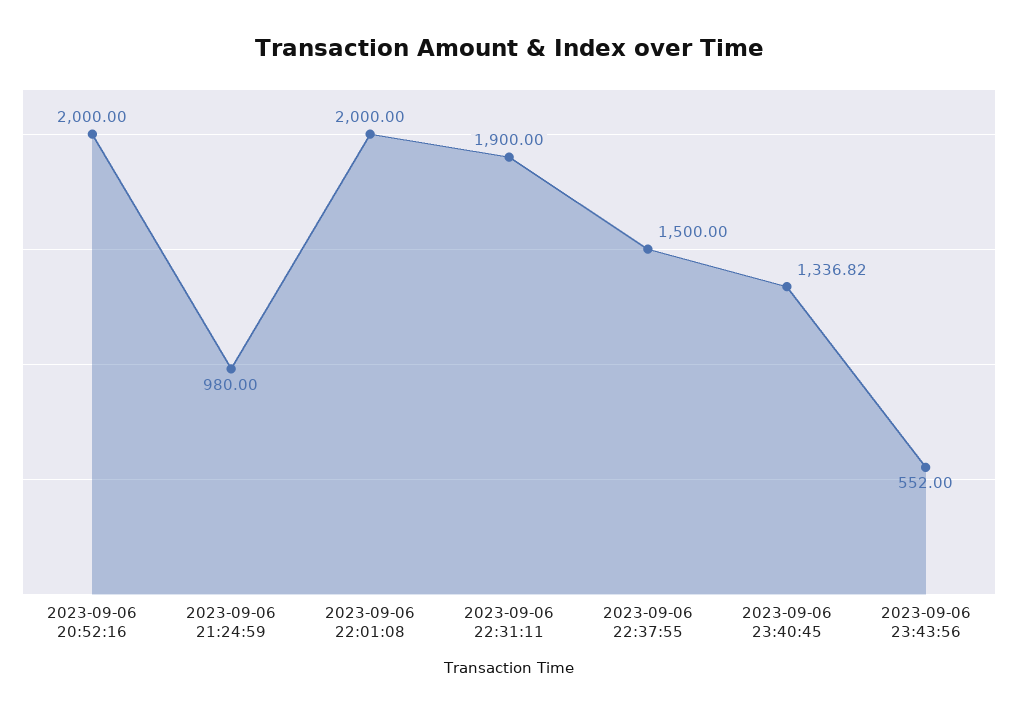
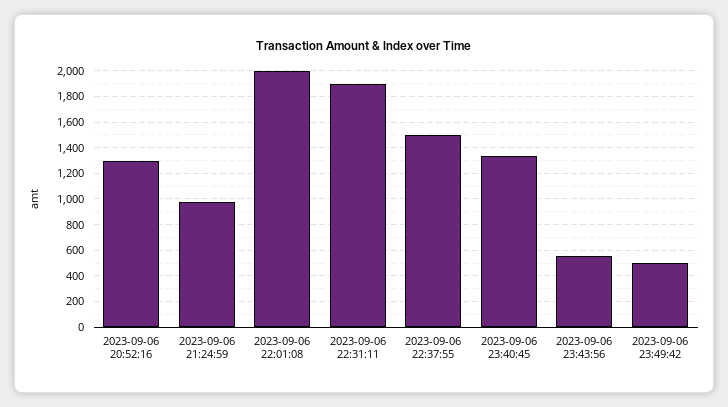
2023-09-06 20:52:16: 2000 -> 1300
2023-09-06 23:49:42: none -> 500

